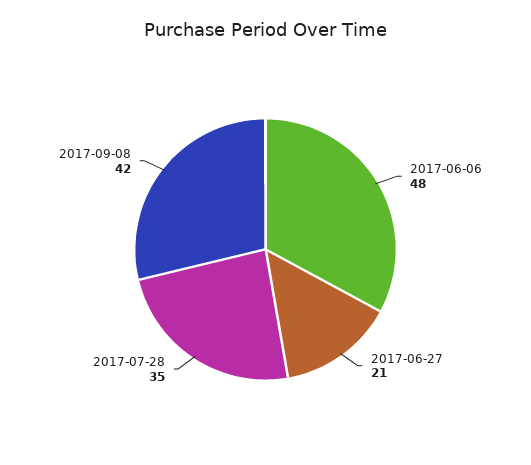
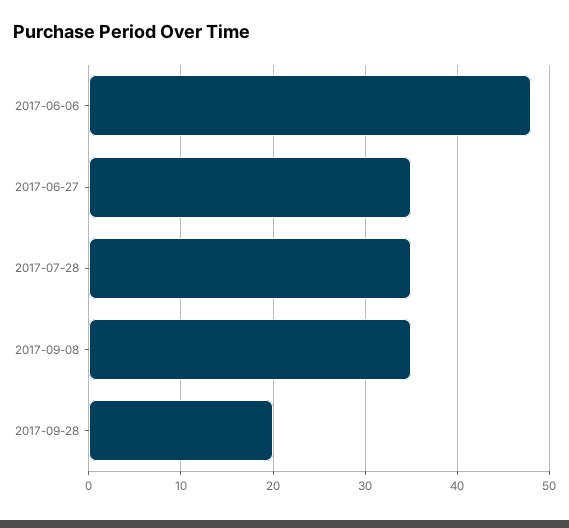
2017-06-27: 21 -> 35
2017-09-08: 42 -> 35
2017-09-28: none -> 20

